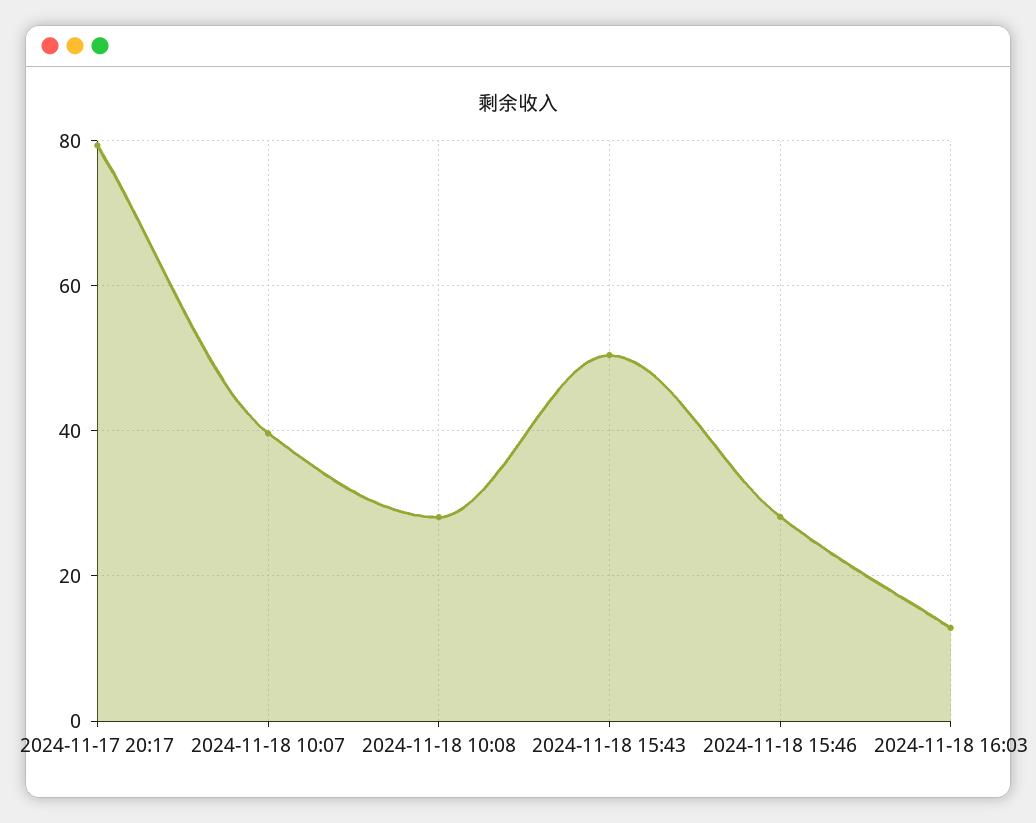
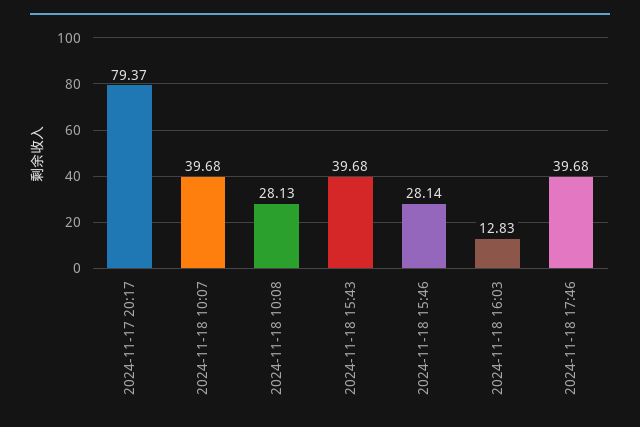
2024-11-18 15:43: 50 -> 39.68
2024-11-18 17:46: none -> 39.68

